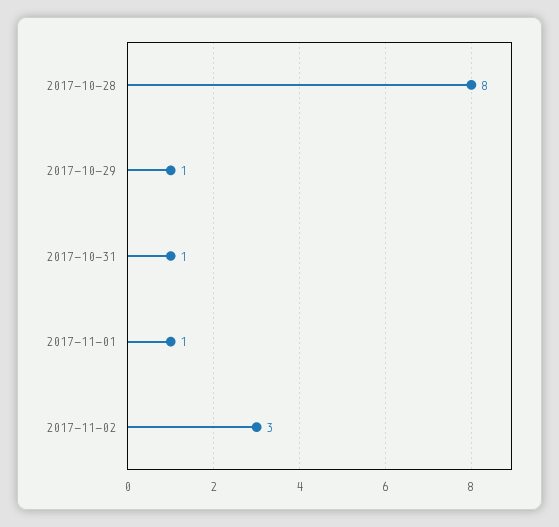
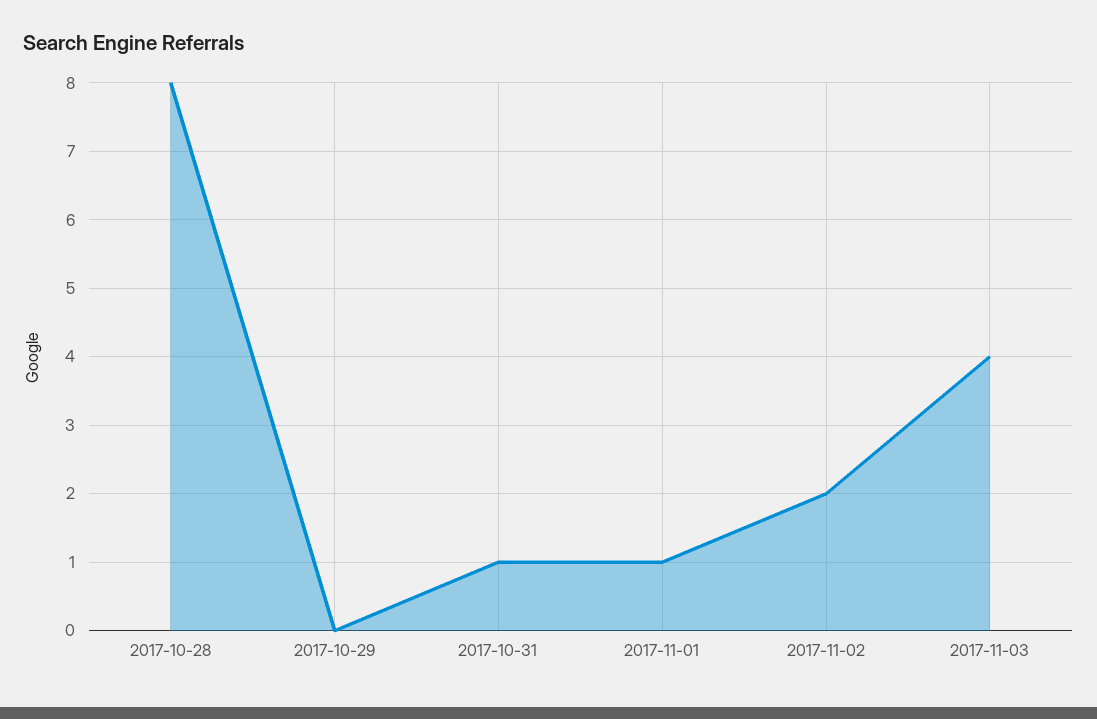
2017-10-29: 1 -> 0
2017-11-02: 3 -> 2
2017-11-03: none -> 4

